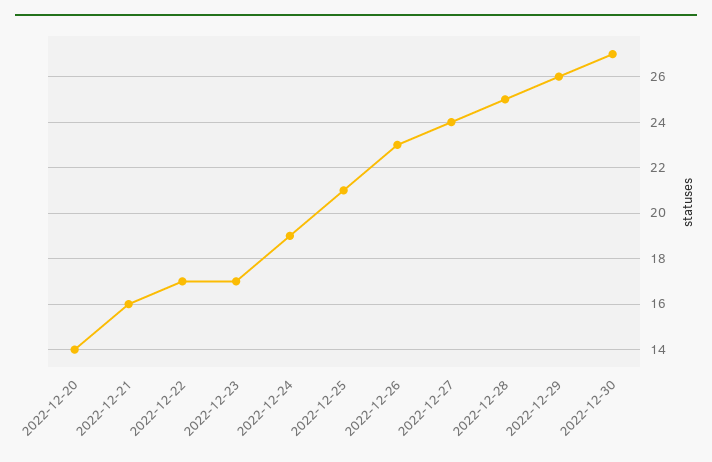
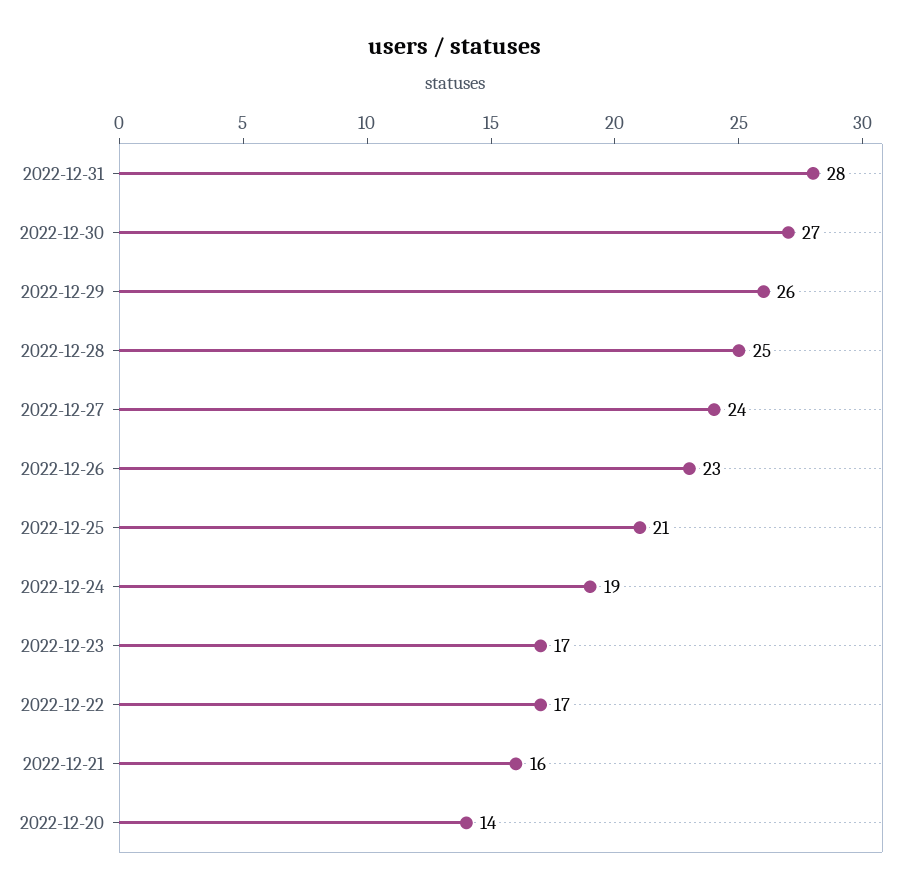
2022-12-31: none -> 28

